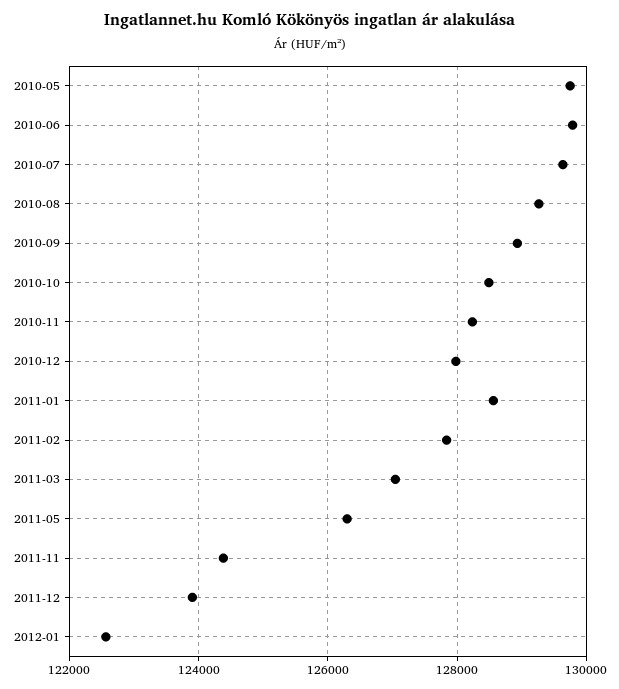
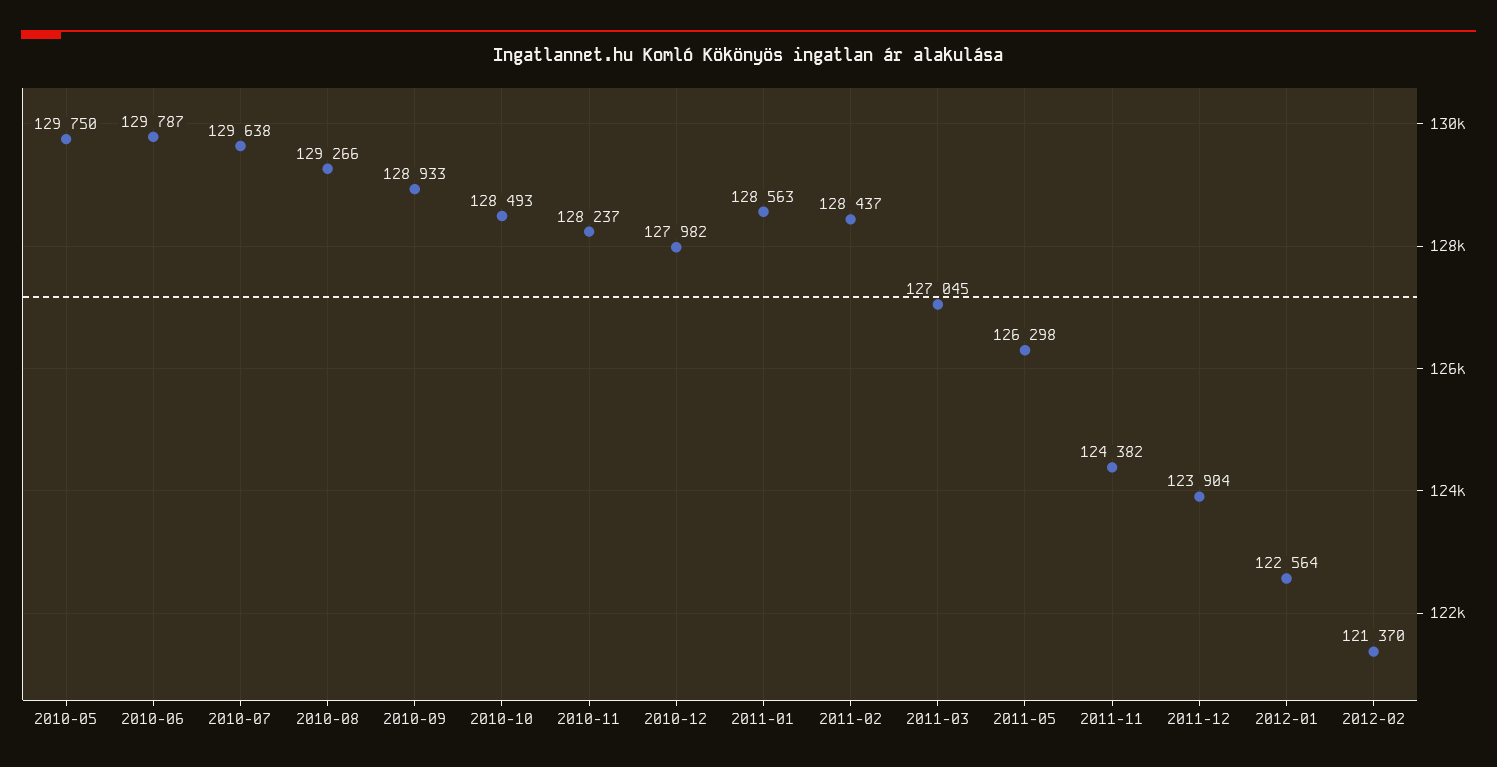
2011-02: 127800 -> 128437
2012-02: none -> 121370

